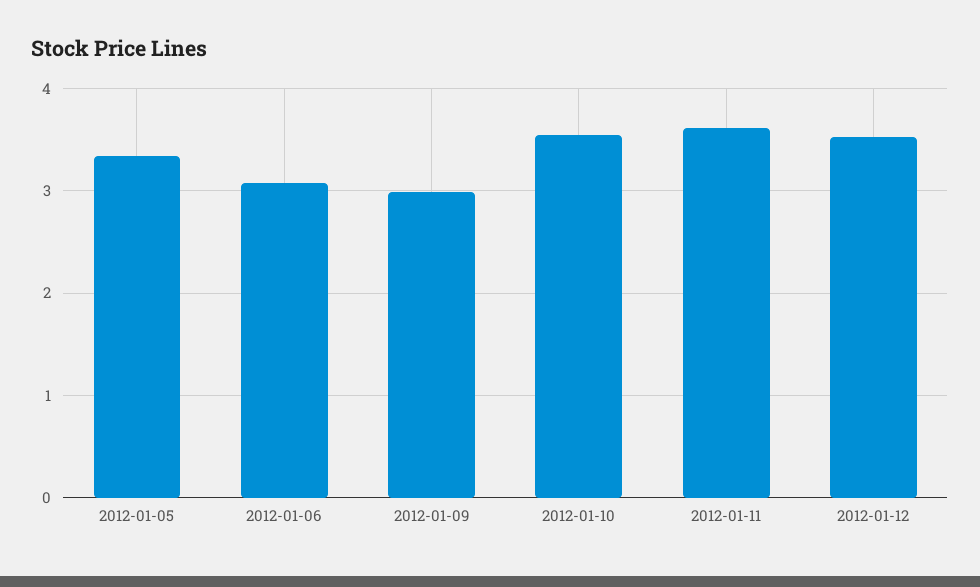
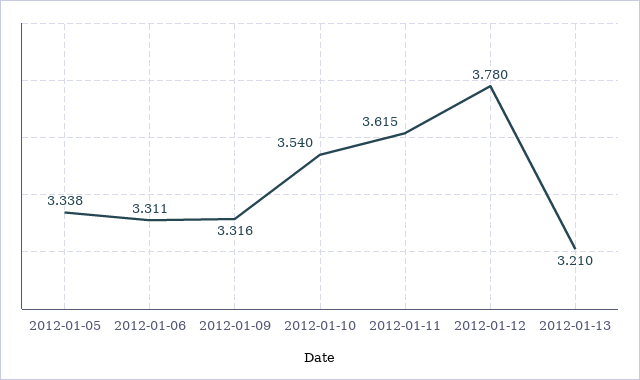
2012-01-06: 3.1 -> 3.311
2012-01-09: 3 -> 3.316
2012-01-12: 3.5 -> 3.78
2012-01-13: none -> 3.21

